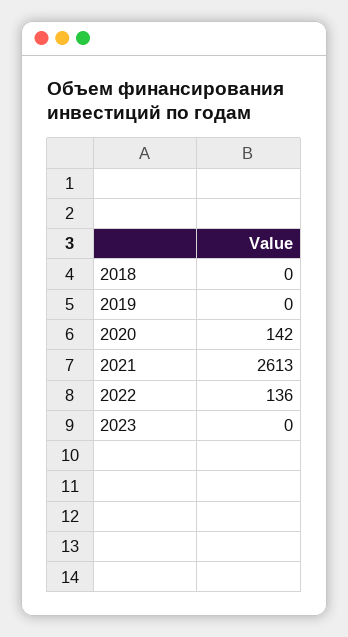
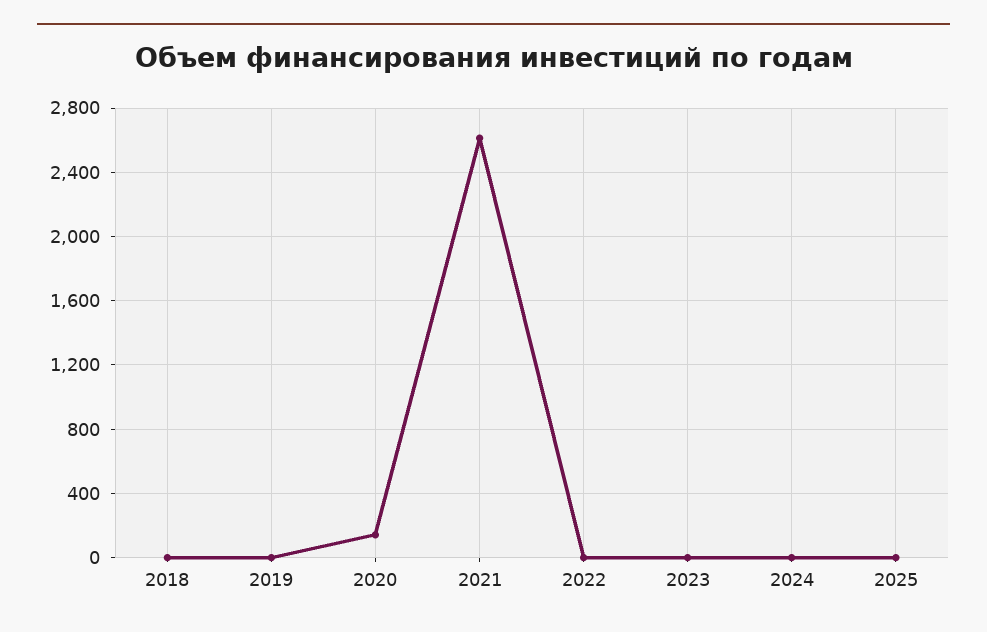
2022: 136 -> 0
2024: none -> 0
2025: none -> 0

